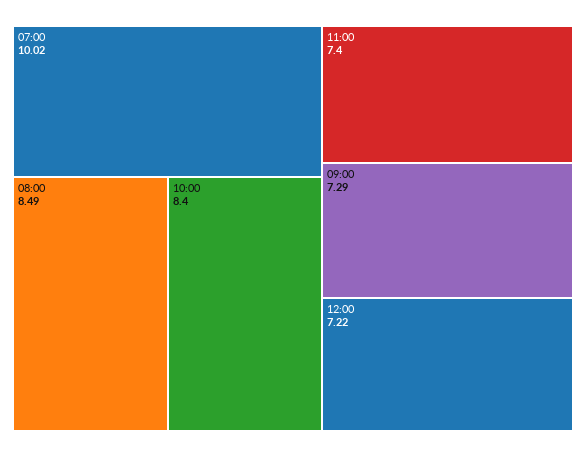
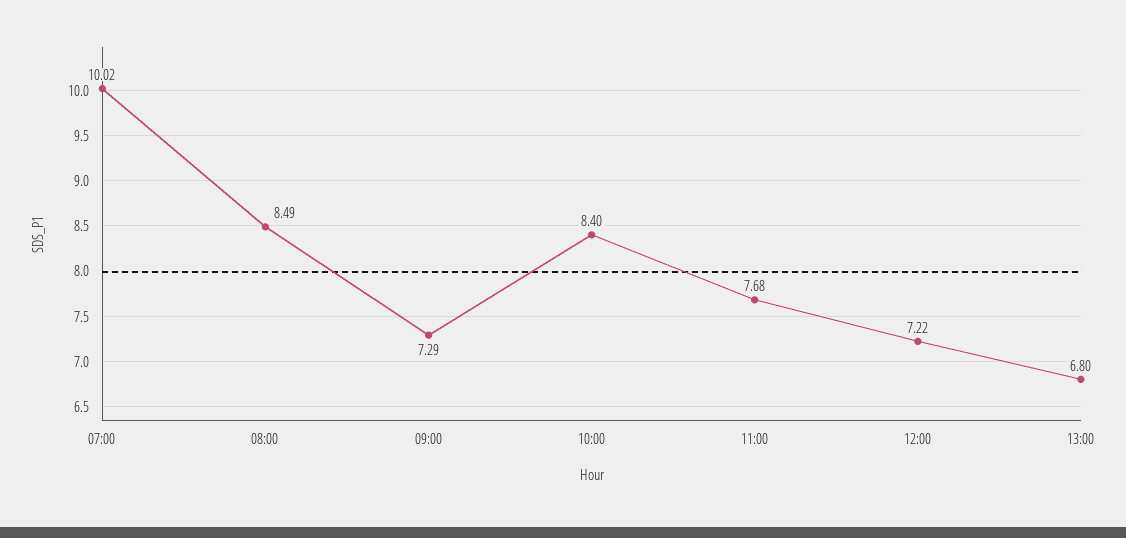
11:00: 7.4 -> 7.68
13:00: none -> 6.8

